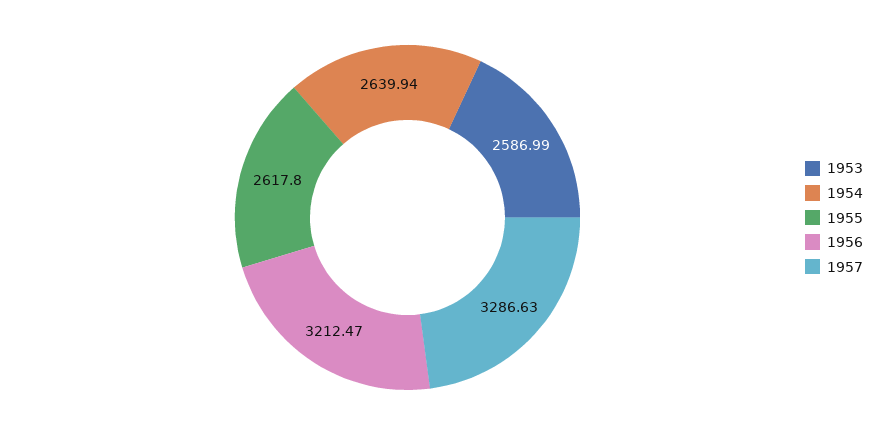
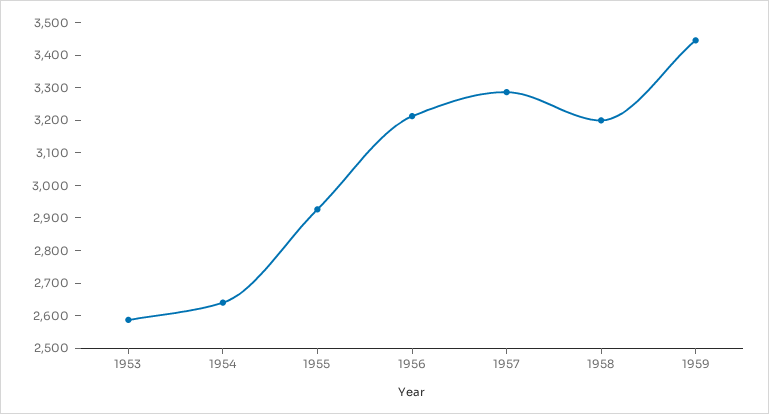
1955: 2617.8 -> 2925
1958: none -> 3200
1959: none -> 3450

